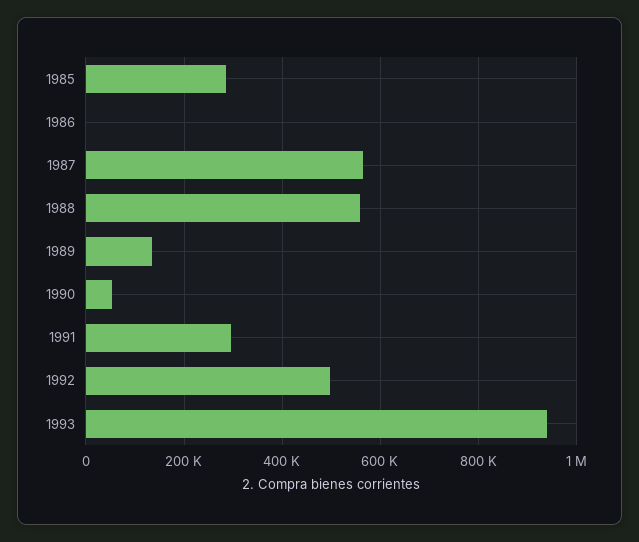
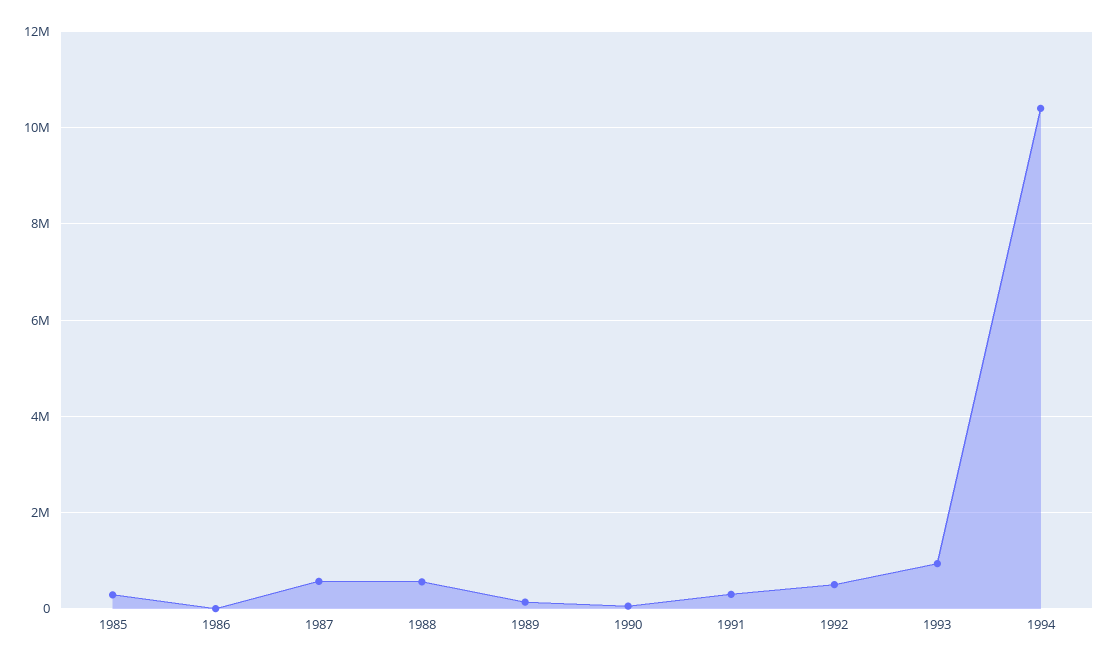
1994: none -> 10400000

